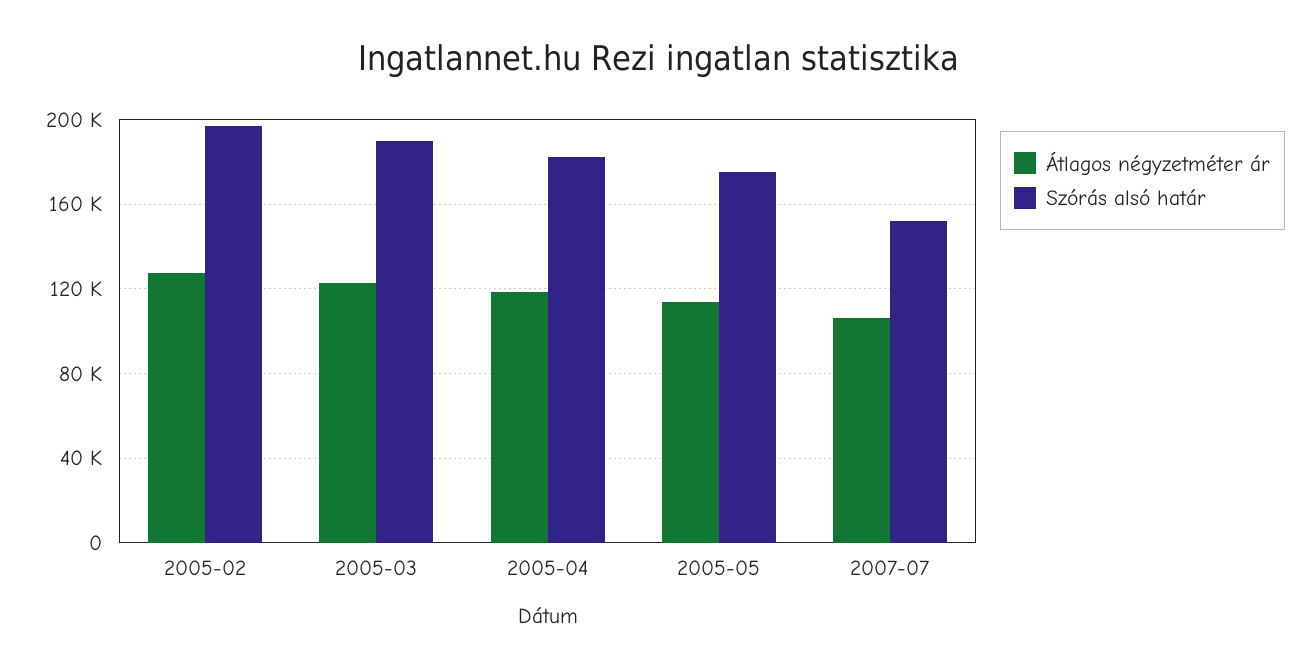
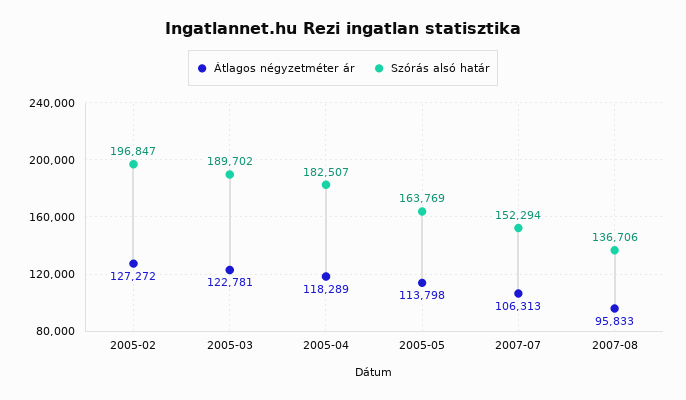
Szórás alsó határ, 2005-05: 175000 -> 163769
Átlagos négyzetméter ár, 2007-08: none -> 95833
Szórás alsó határ, 2007-08: none -> 136706

